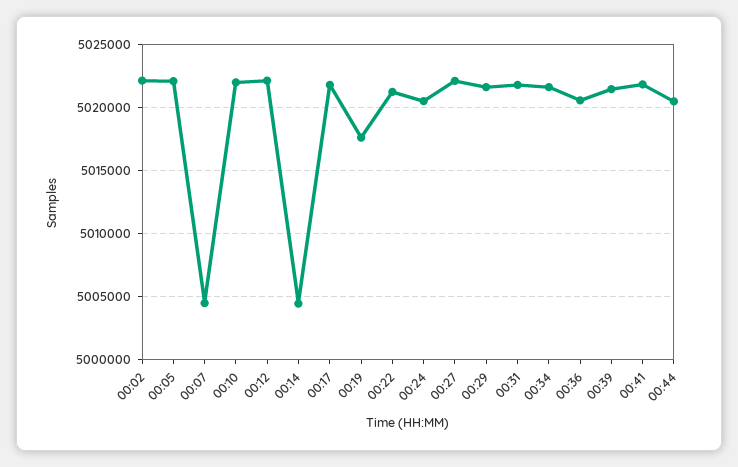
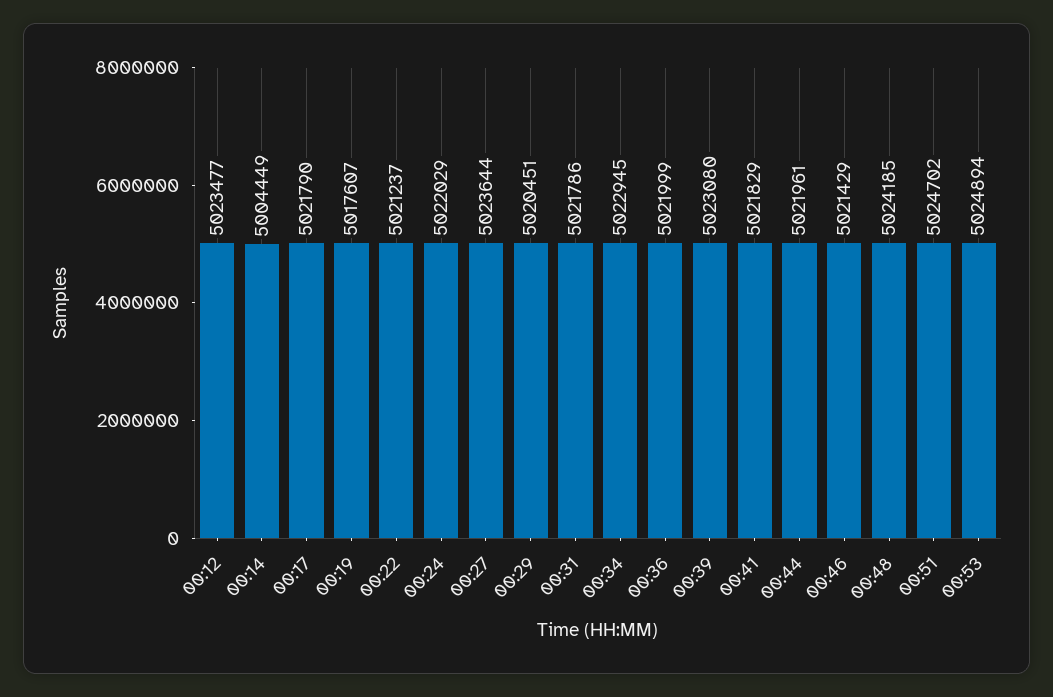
00:02: 5022000 -> none
00:05: 5022000 -> none
00:07: 5004500 -> none
00:10: 5022000 -> none
00:12: 5022000 -> 5023477
00:24: 5020500 -> 5022029
00:27: 5022000 -> 5023644
00:29: 5021500 -> 5020451
00:34: 5021500 -> 5022945
00:36: 5020500 -> 5021999
00:39: 5021500 -> 5023080
00:44: 5020500 -> 5021961
00:46: none -> 5021429
00:48: none -> 5024185
00:51: none -> 5024702
00:53: none -> 5024894

